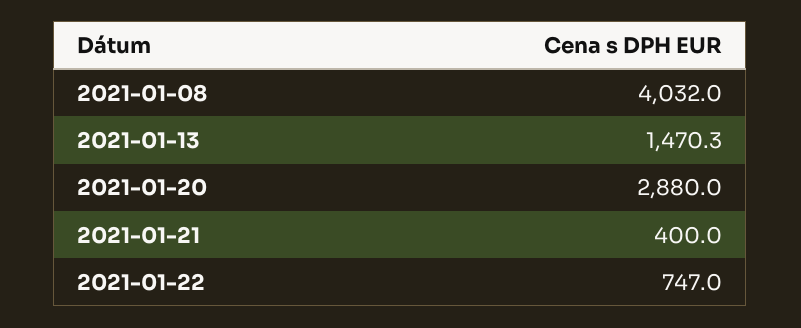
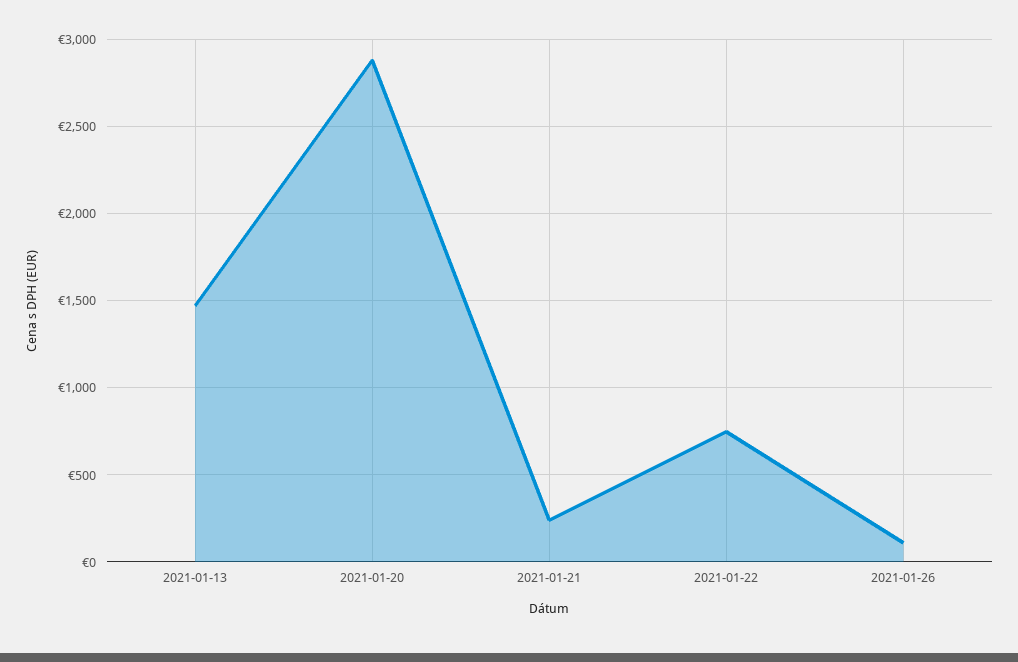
2021-01-08: 4032 -> none
2021-01-21: 400 -> 250
2021-01-26: none -> 100

